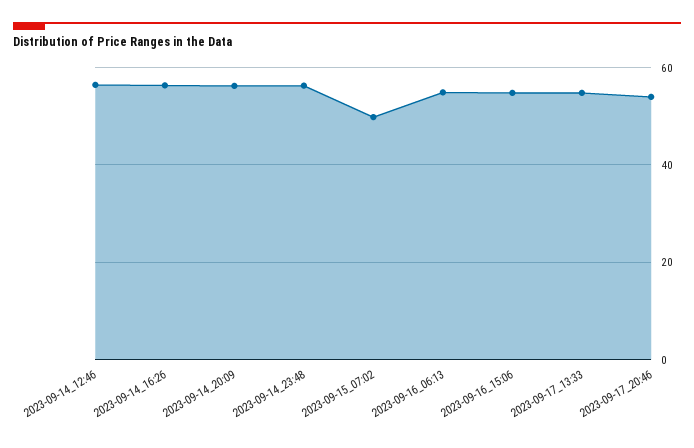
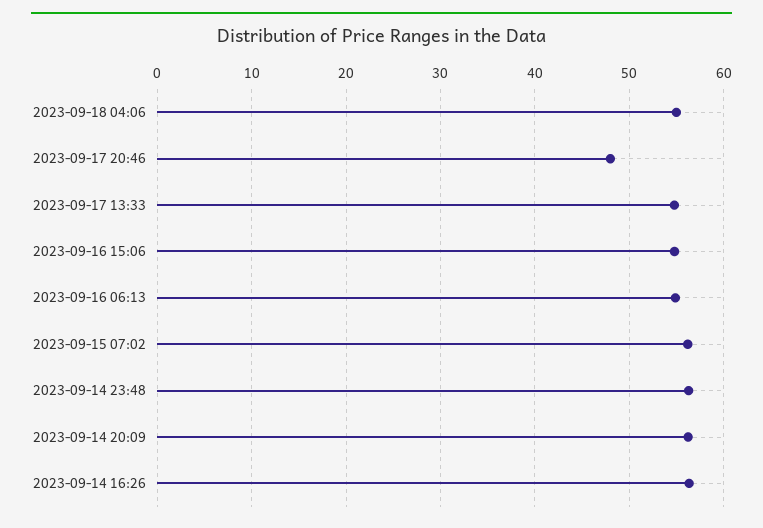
2023-09-14_12:46: 56 -> none
2023-09-15_07:02: 50 -> 56
2023-09-17_20:46: 54 -> 48
2023-09-18 04:06: none -> 55

